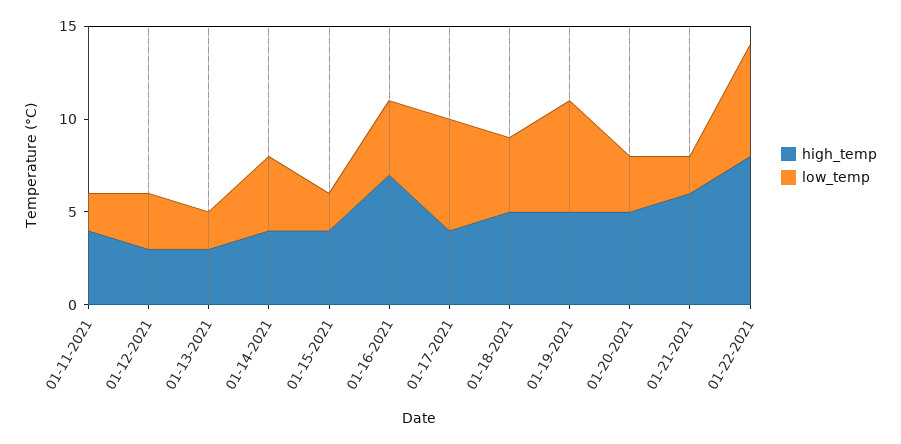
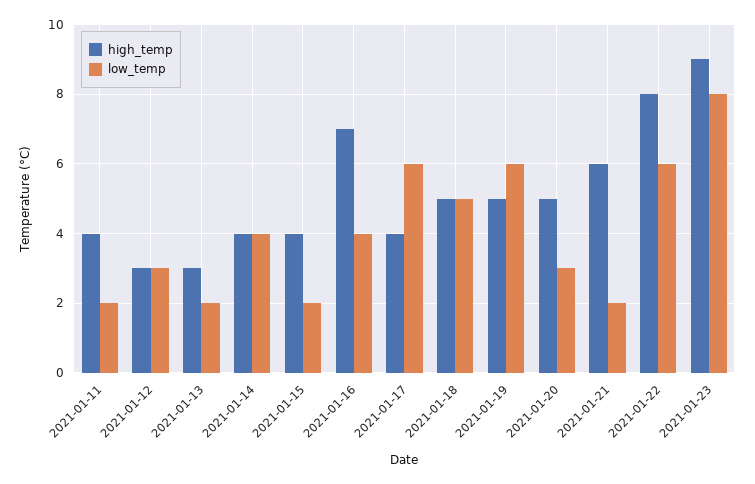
low_temp, 01-18-2021: 4 -> 5
high_temp, 2021-01-23: none -> 9
low_temp, 2021-01-23: none -> 8

